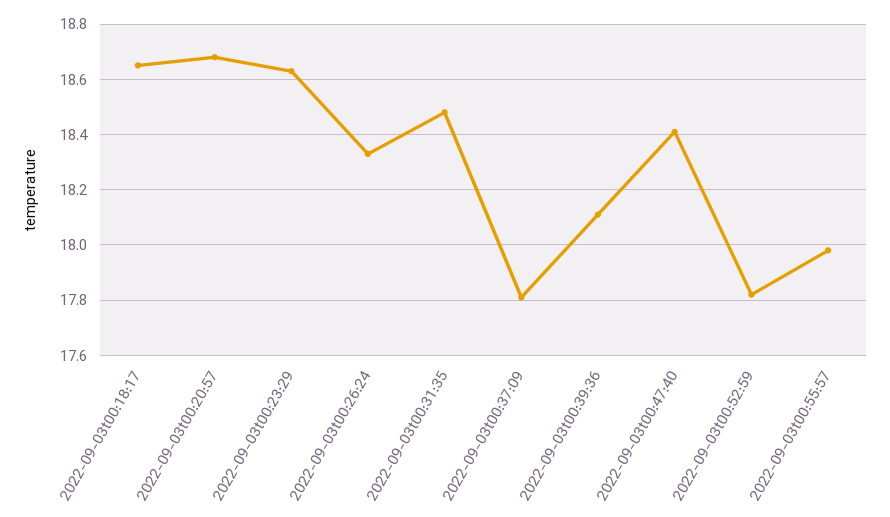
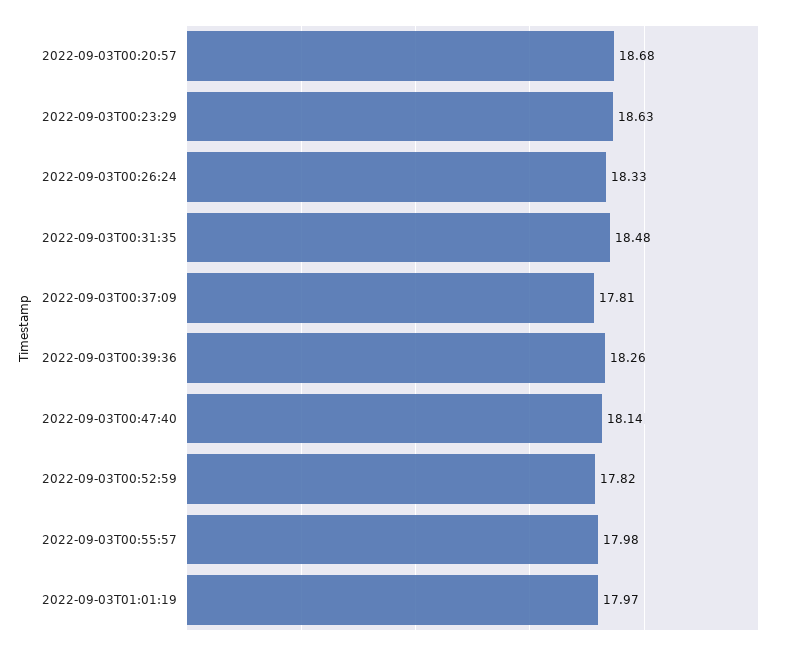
2022-09-03t00:18:17: 18.65 -> none
2022-09-03t00:39:36: 18.1 -> 18.26
2022-09-03t00:47:40: 18.4 -> 18.14
2022-09-03T01:01:19: none -> 17.97

